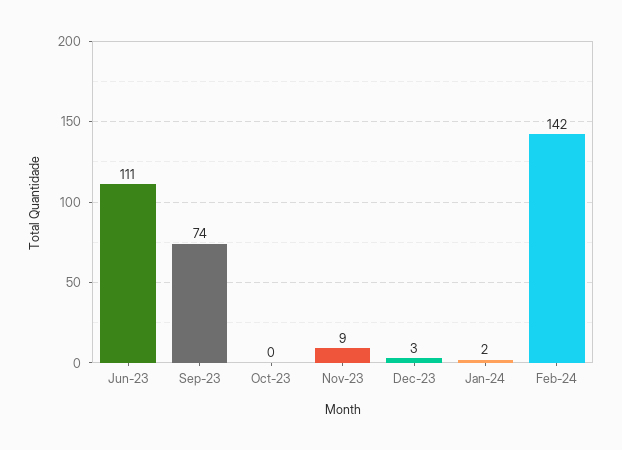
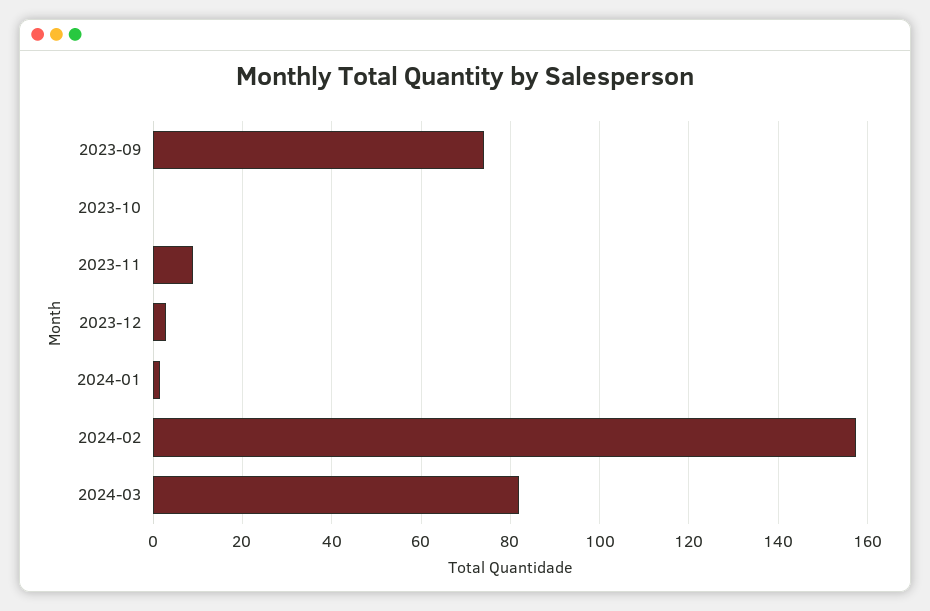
Jun-23: 111 -> none
Feb-24: 142 -> 158
2024-03: none -> 82

